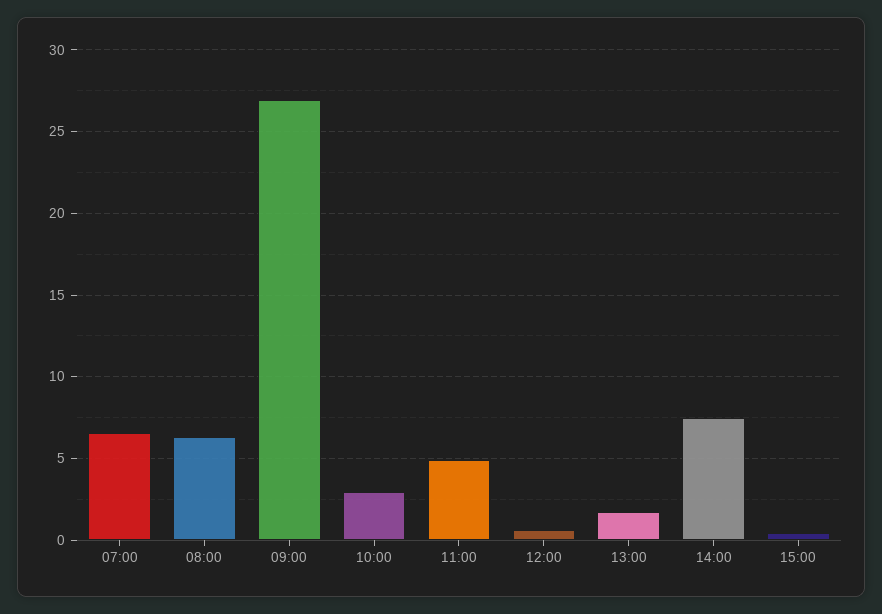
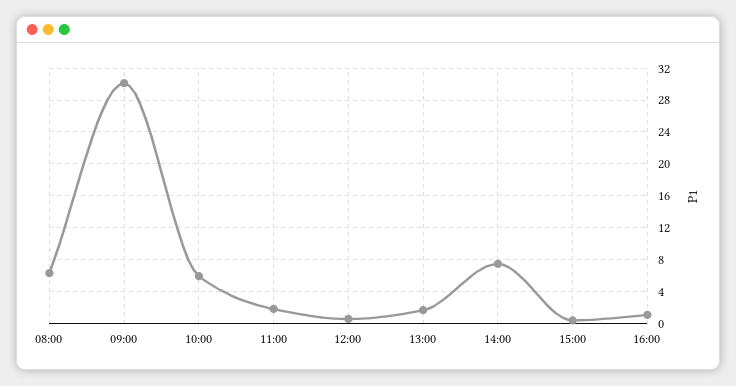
07:00: 6.5 -> none
09:00: 27 -> 30
10:00: 3 -> 6
11:00: 5 -> 2
16:00: none -> 1

